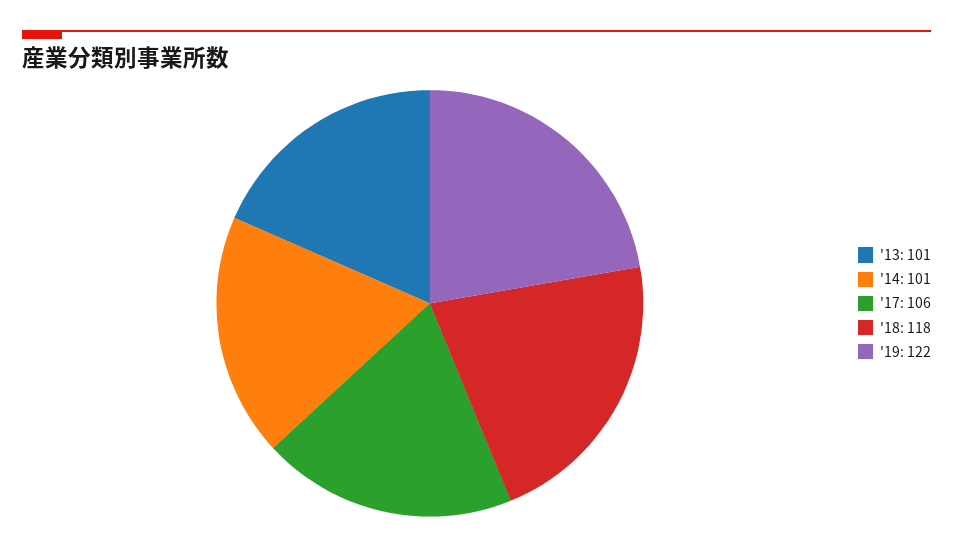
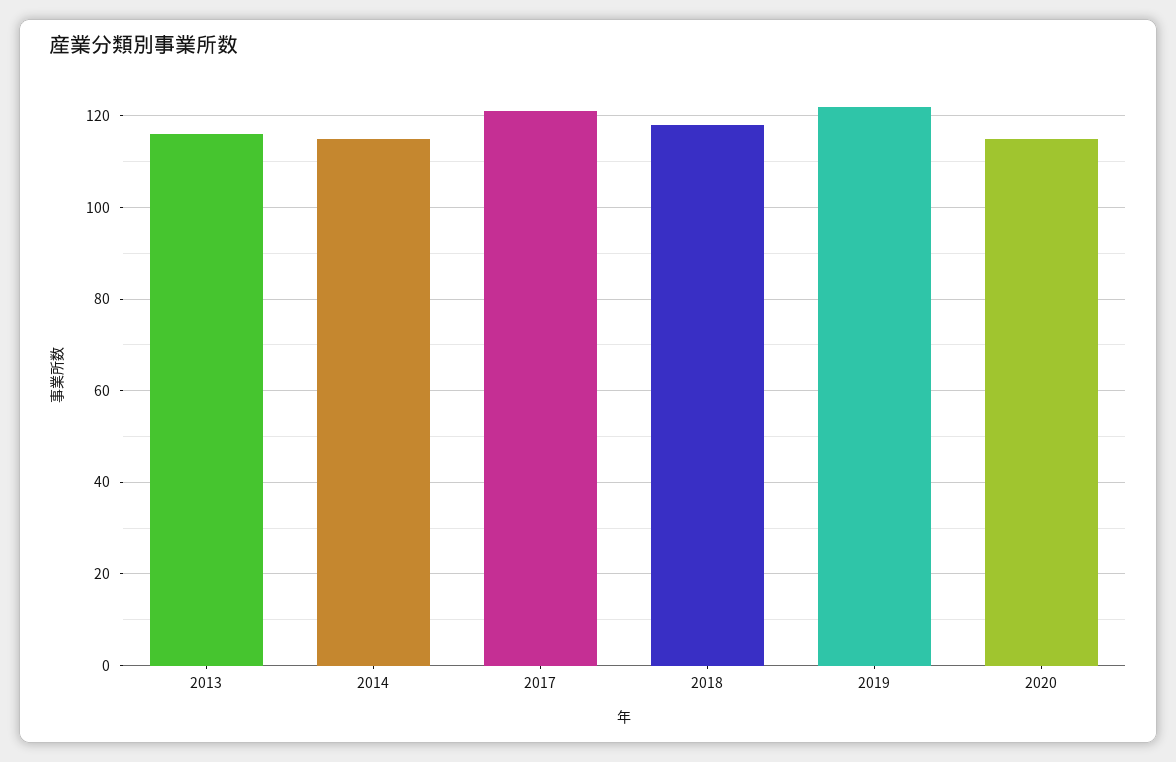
'13: 101 -> 115
'14: 101 -> 115
'17: 106 -> 120
2020: none -> 115

